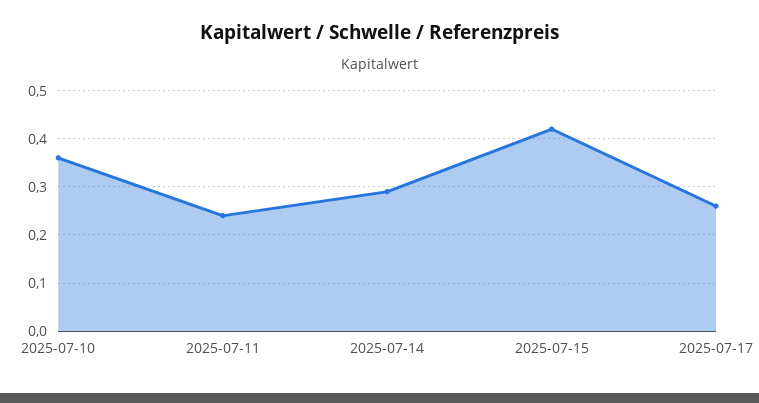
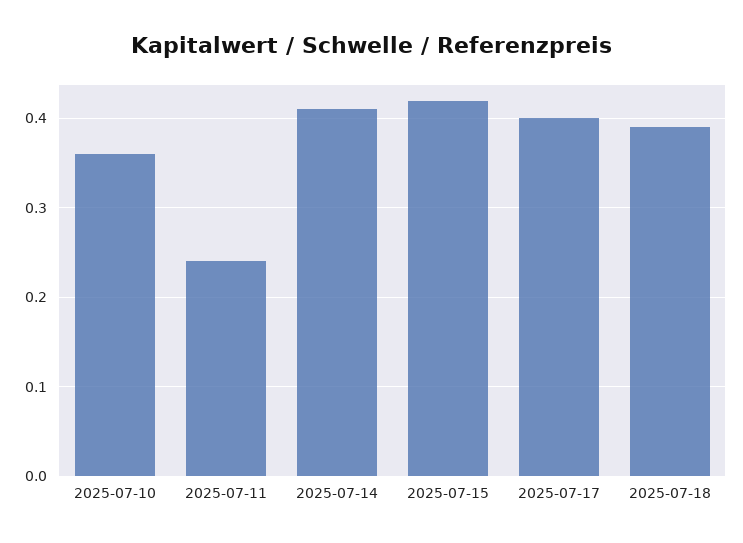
2025-07-14: 0.3 -> 0.41
2025-07-17: 0.25 -> 0.4
2025-07-18: none -> 0.39

